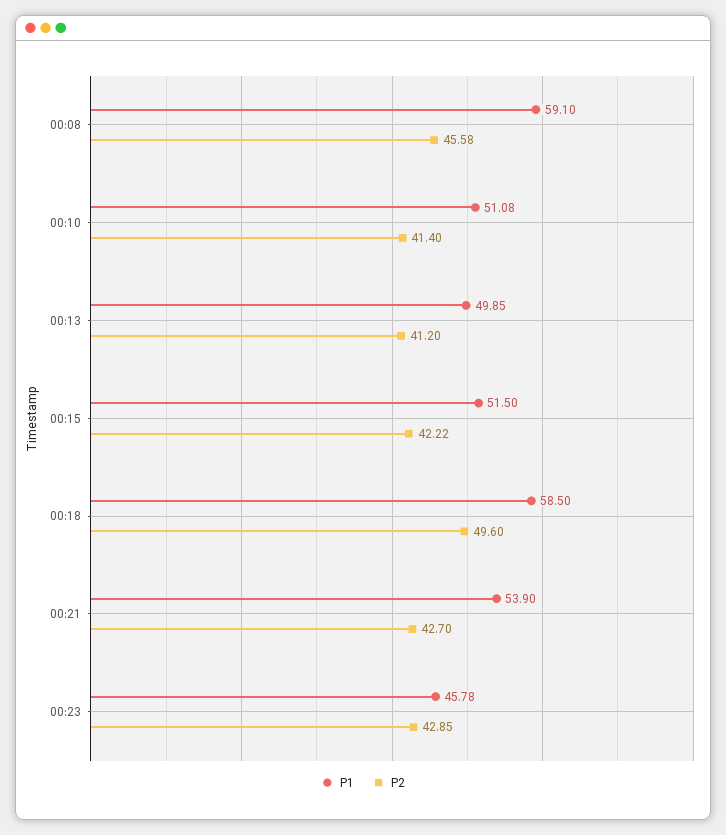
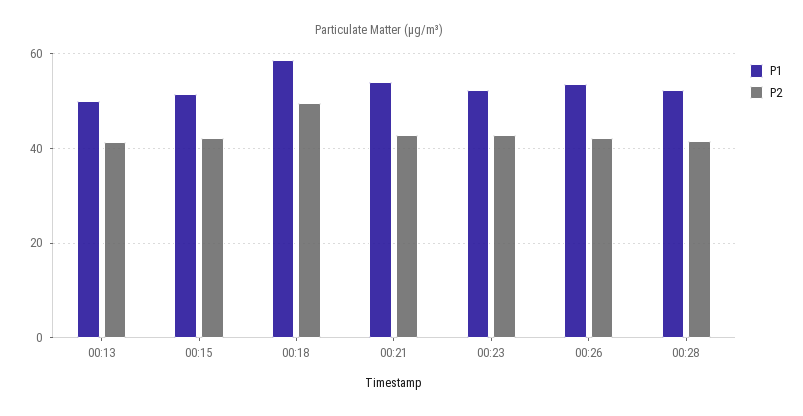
P1, 00:08: 59.1 -> none
P2, 00:08: 45.58 -> none
P1, 00:10: 51.08 -> none
P2, 00:10: 41.4 -> none
P1, 00:23: 45.78 -> 52
P1, 00:26: none -> 54
P2, 00:26: none -> 42
P1, 00:28: none -> 52
P2, 00:28: none -> 42

